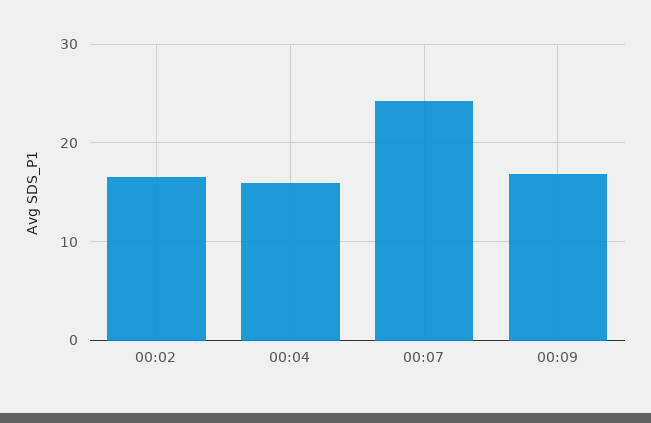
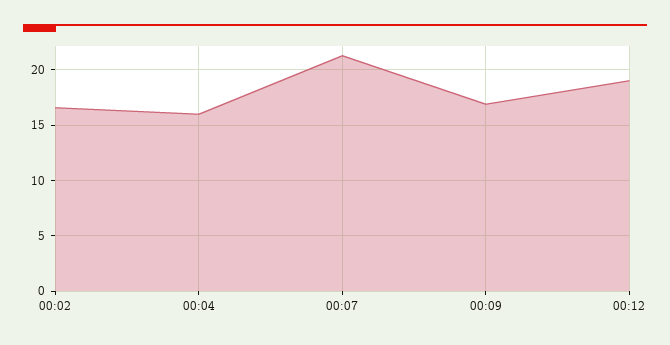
00:07: 24 -> 21
00:12: none -> 19

